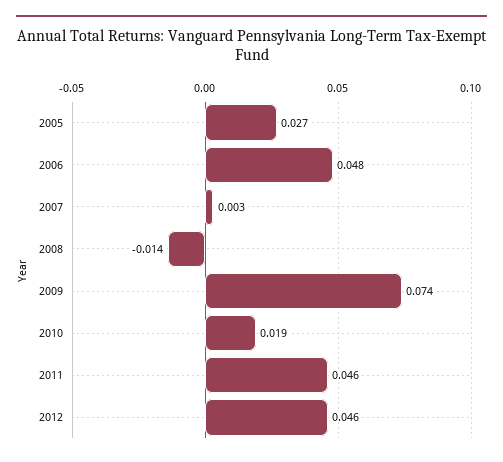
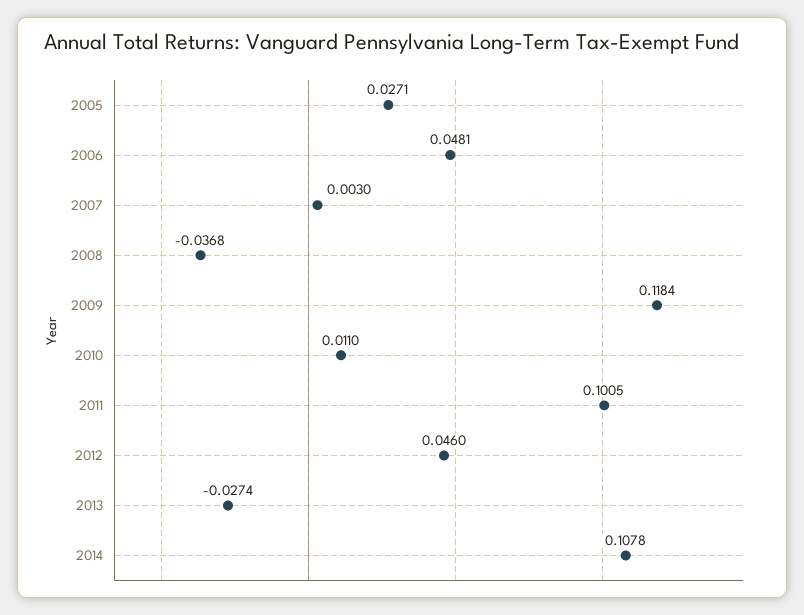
2008: -0.014 -> -0.0368
2009: 0.074 -> 0.1184
2010: 0.019 -> 0.011
2011: 0.046 -> 0.1005
2013: none -> -0.0274
2014: none -> 0.1078

